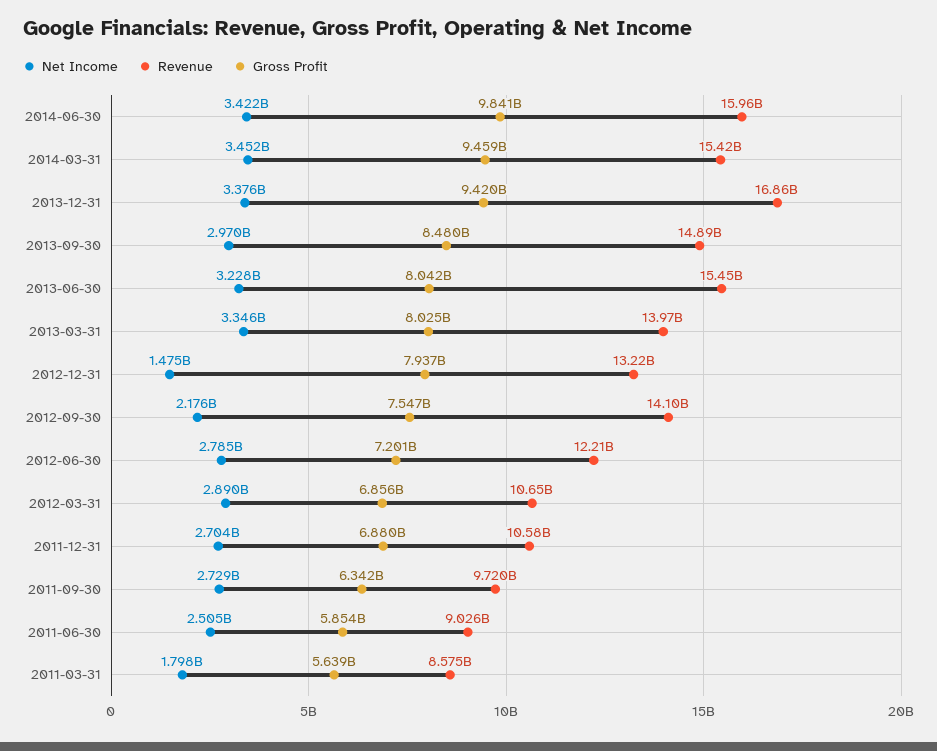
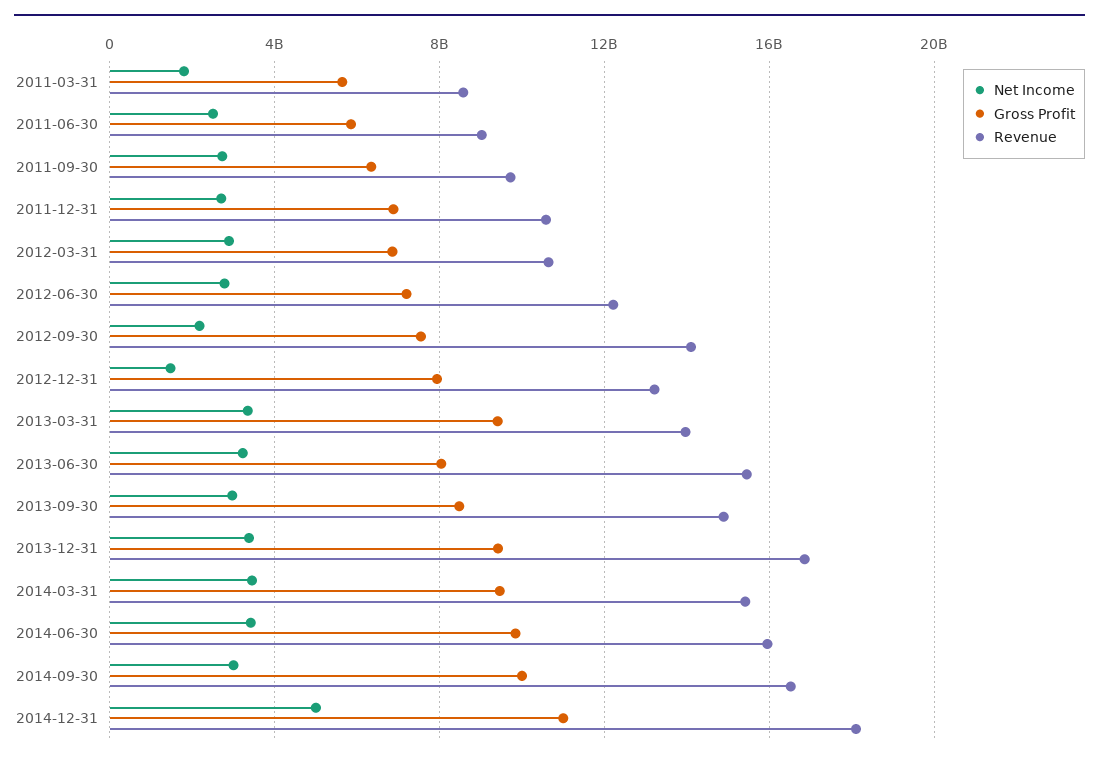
Gross Profit, 2013-03-31: 8025000000 -> 9500000000
Net Income, 2014-09-30: none -> 3000000000
Gross Profit, 2014-09-30: none -> 10000000000
Revenue, 2014-09-30: none -> 16500000000
Net Income, 2014-12-31: none -> 5000000000
Gross Profit, 2014-12-31: none -> 11000000000
Revenue, 2014-12-31: none -> 18000000000

